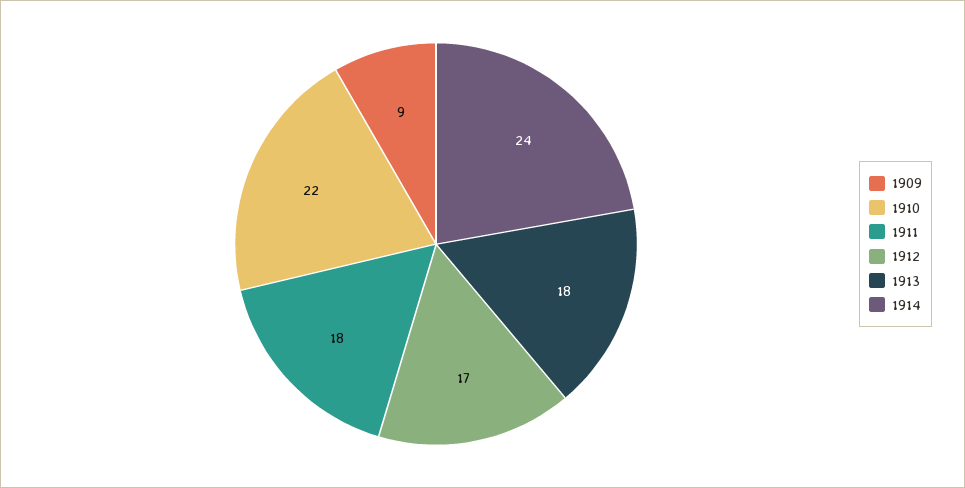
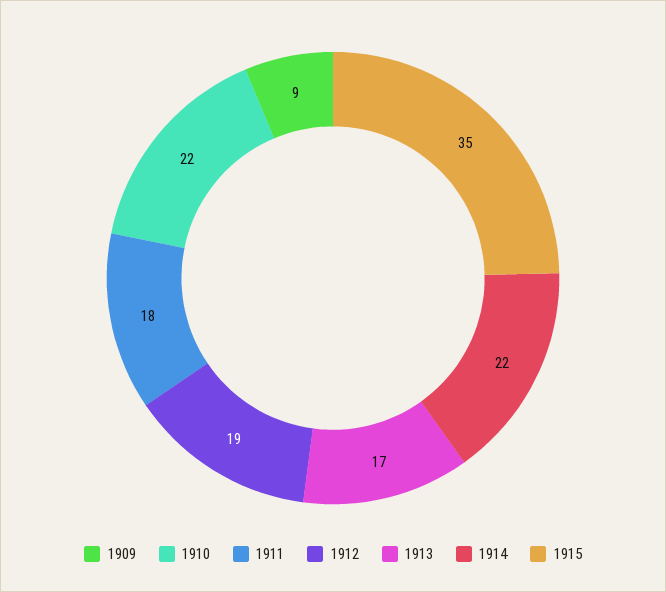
1912: 17 -> 19
1913: 18 -> 17
1914: 24 -> 22
1915: none -> 35

